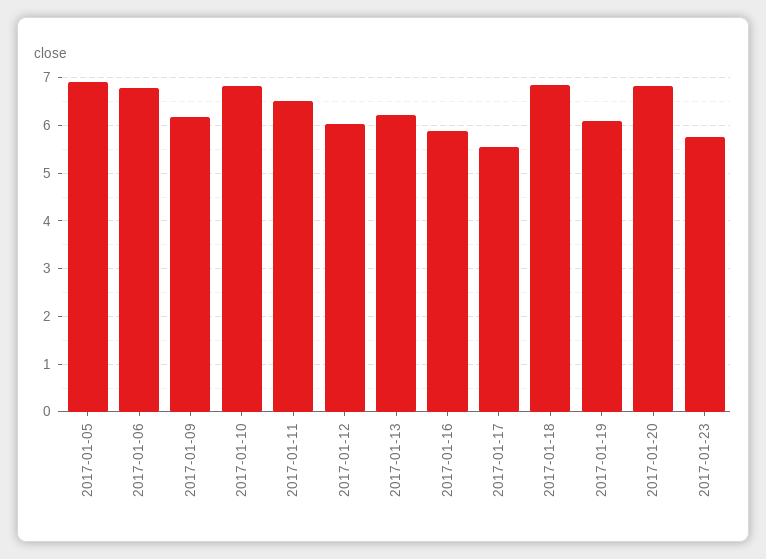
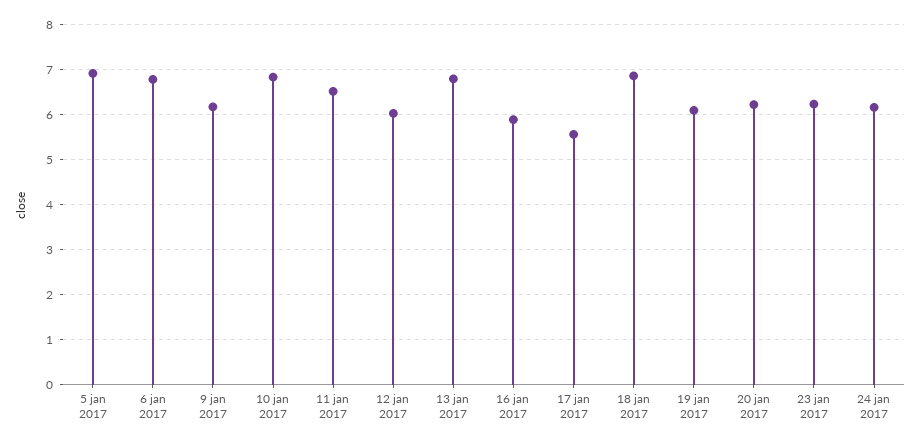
2017-01-13: 6.2 -> 6.8
2017-01-20: 6.8 -> 6.2
2017-01-23: 5.8 -> 6.2
24 jan 2017: none -> 6.2

